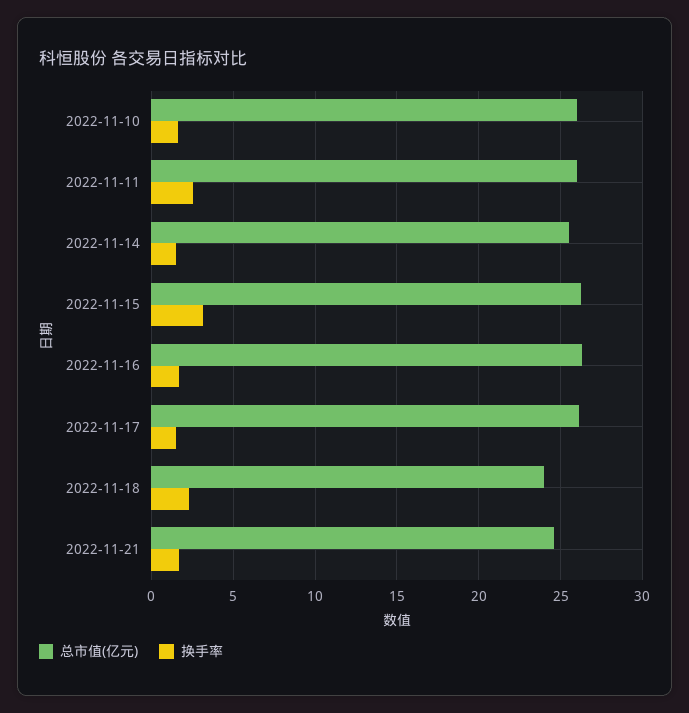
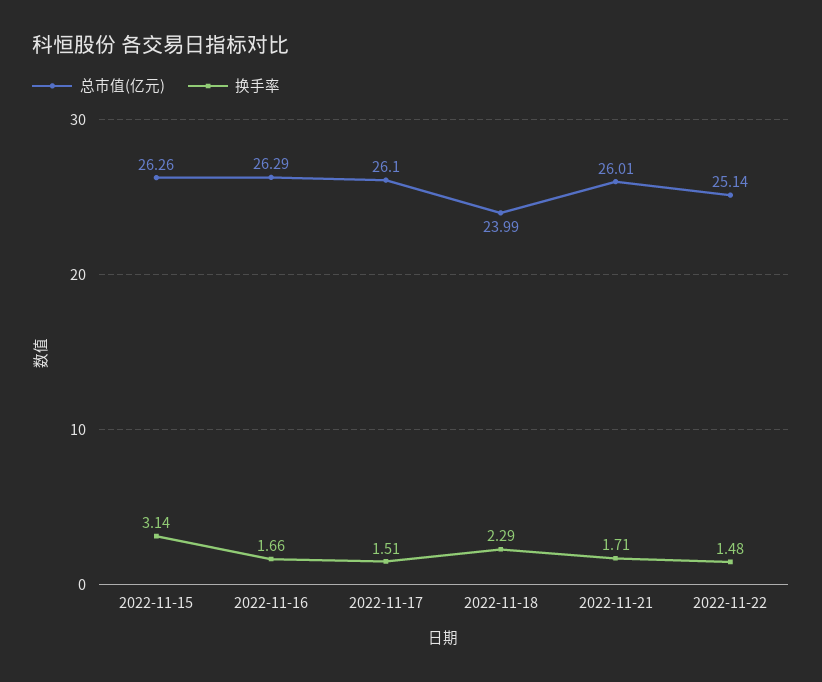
总市值(亿元), 2022-11-10: 26 -> none
换手率, 2022-11-10: 1.5 -> none
总市值(亿元), 2022-11-11: 26 -> none
换手率, 2022-11-11: 2.5 -> none
总市值(亿元), 2022-11-14: 25.5 -> none
换手率, 2022-11-14: 1.5 -> none
总市值(亿元), 2022-11-21: 24.5 -> 26.01
总市值(亿元), 2022-11-22: none -> 25.14
换手率, 2022-11-22: none -> 1.48

